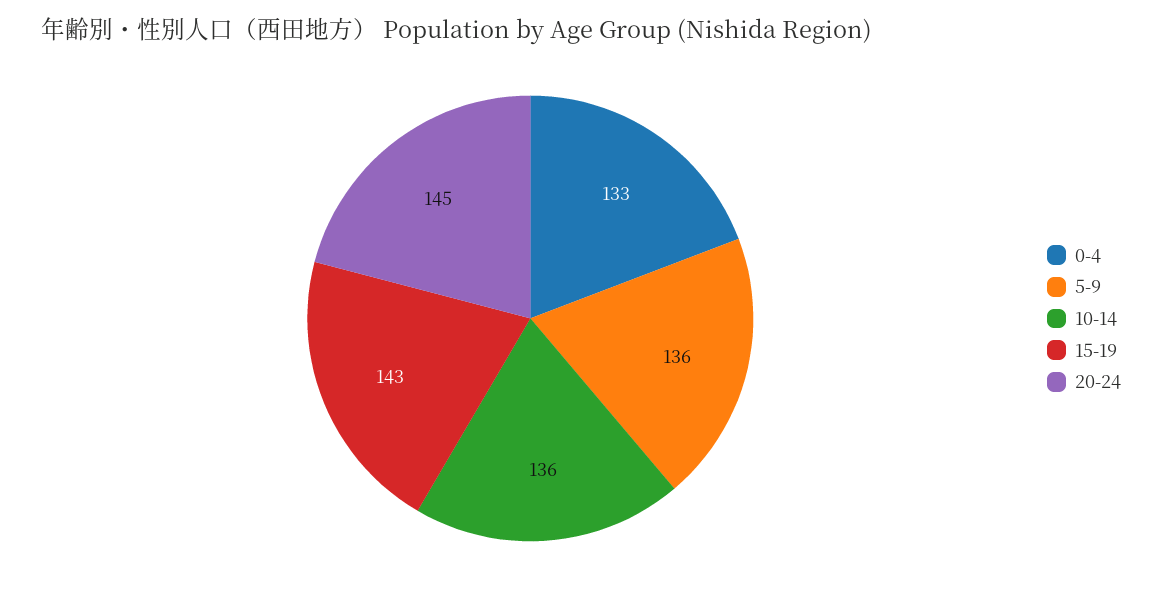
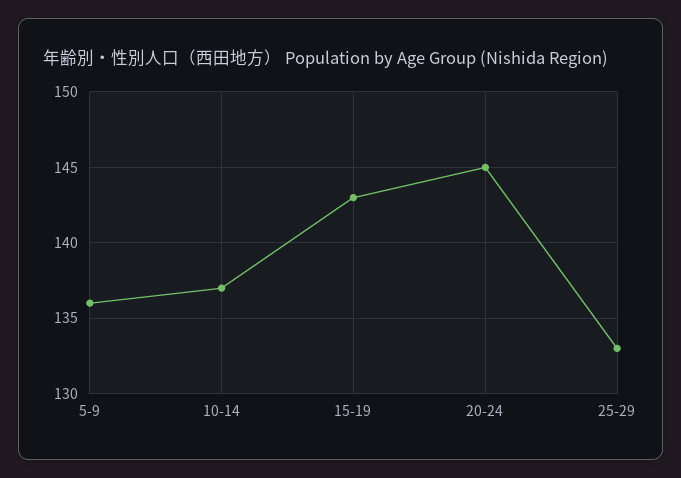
0-4: 133 -> none
10-14: 136 -> 137
25-29: none -> 133

